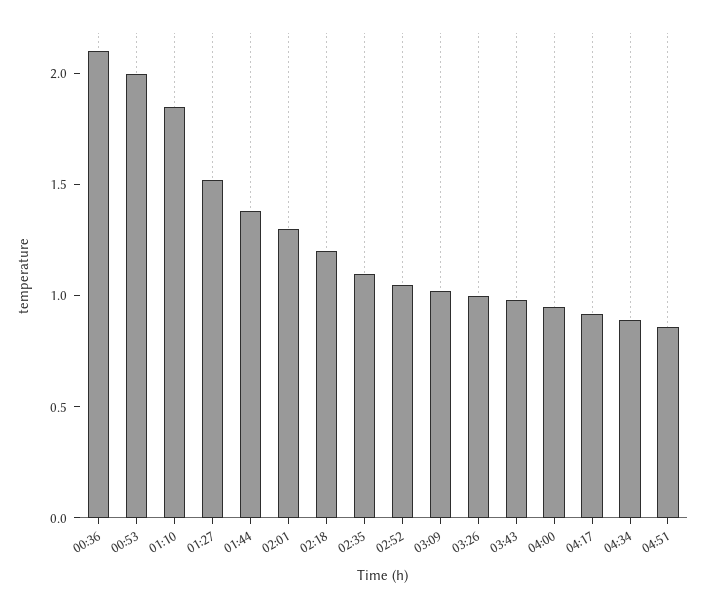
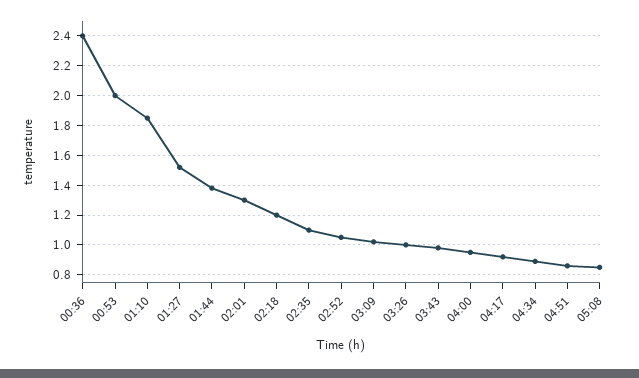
00:36: 2.1 -> 2.4
05:08: none -> 0.85

